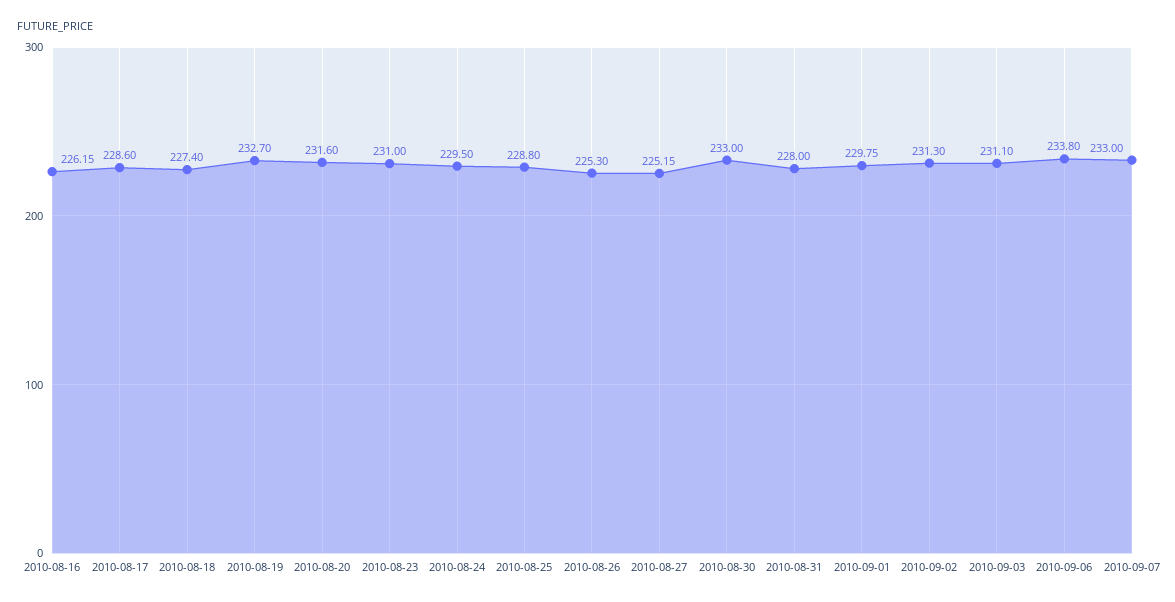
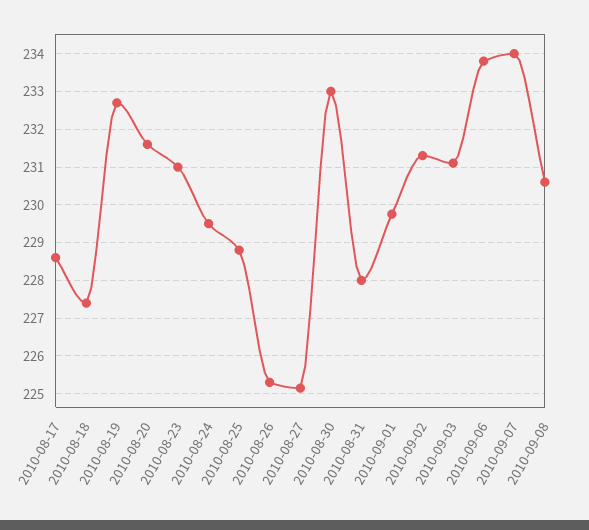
2010-08-16: 226.15 -> none
2010-09-07: 233 -> 234
2010-09-08: none -> 230.6

